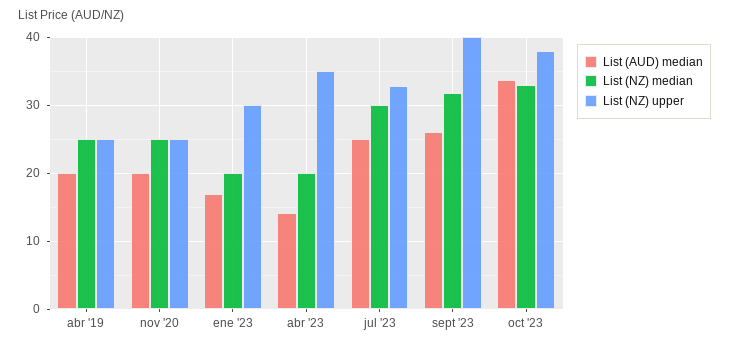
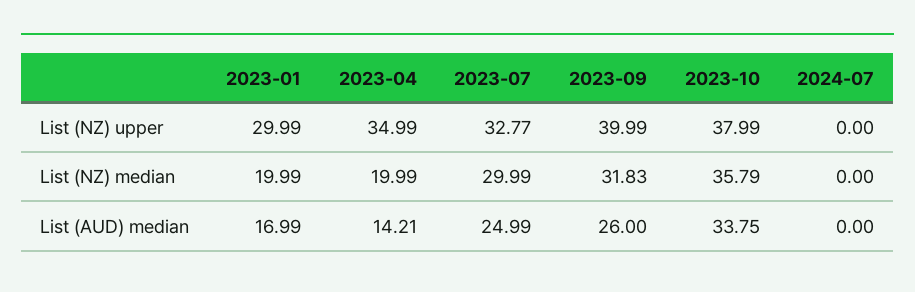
List (AUD) median, abr '19: 20 -> none
List (NZ) median, abr '19: 25 -> none
List (NZ) upper, abr '19: 25 -> none
List (AUD) median, nov '20: 20 -> none
List (NZ) median, nov '20: 25 -> none
List (NZ) upper, nov '20: 25 -> none
List (NZ) median, oct '23: 33 -> 35.79
List (NZ) upper, 2024-07: none -> 0
List (NZ) median, 2024-07: none -> 0
List (AUD) median, 2024-07: none -> 0

